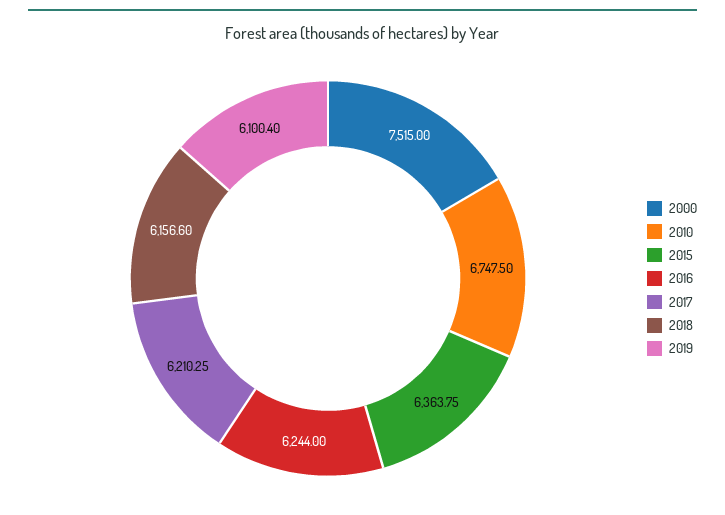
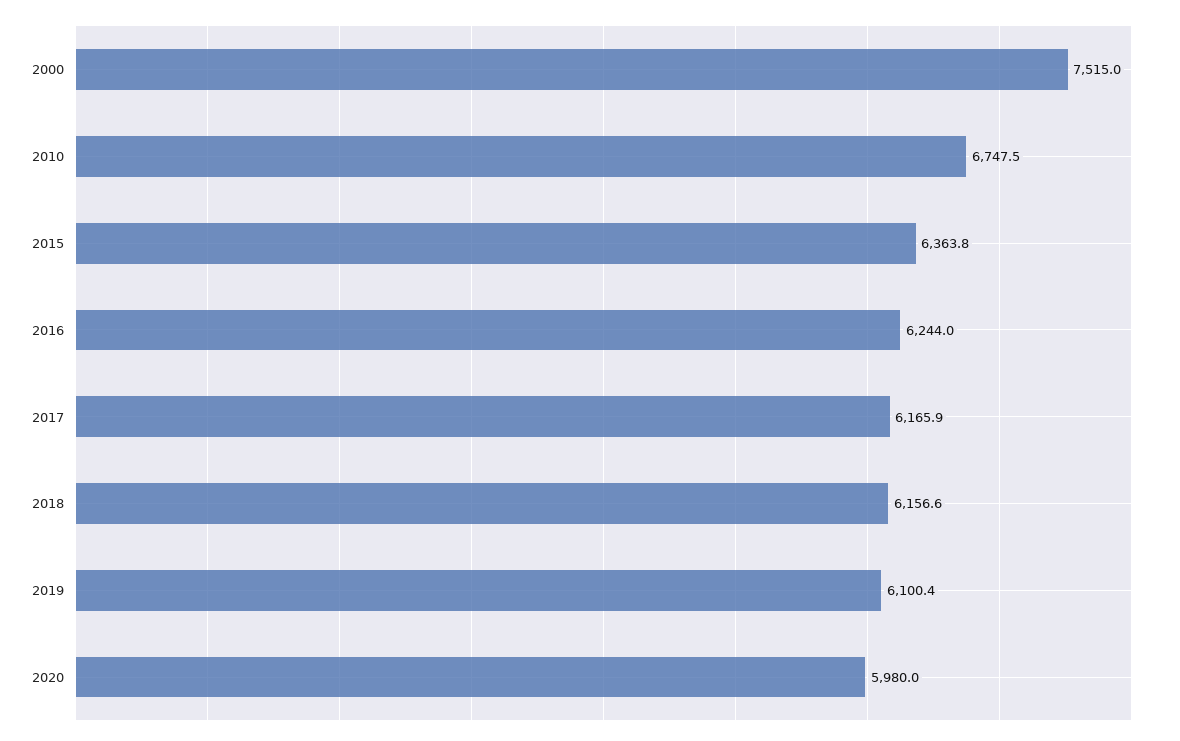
2017: 6210.25 -> 6165.9
2020: none -> 5980

